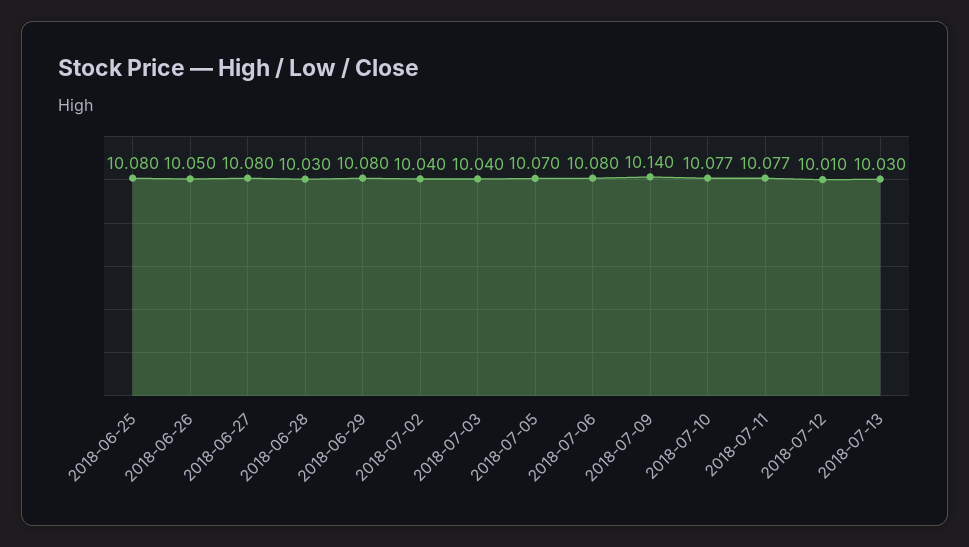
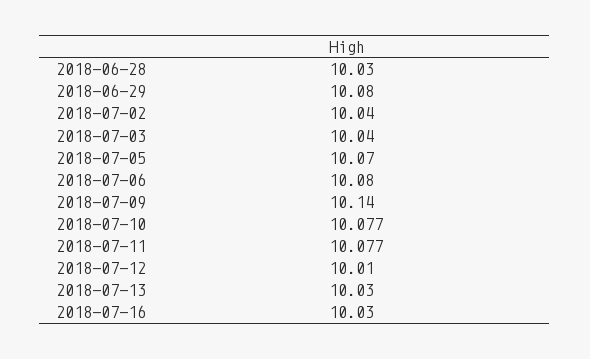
2018-06-25: 10.08 -> none
2018-06-26: 10.05 -> none
2018-06-27: 10.08 -> none
2018-07-16: none -> 10.03

